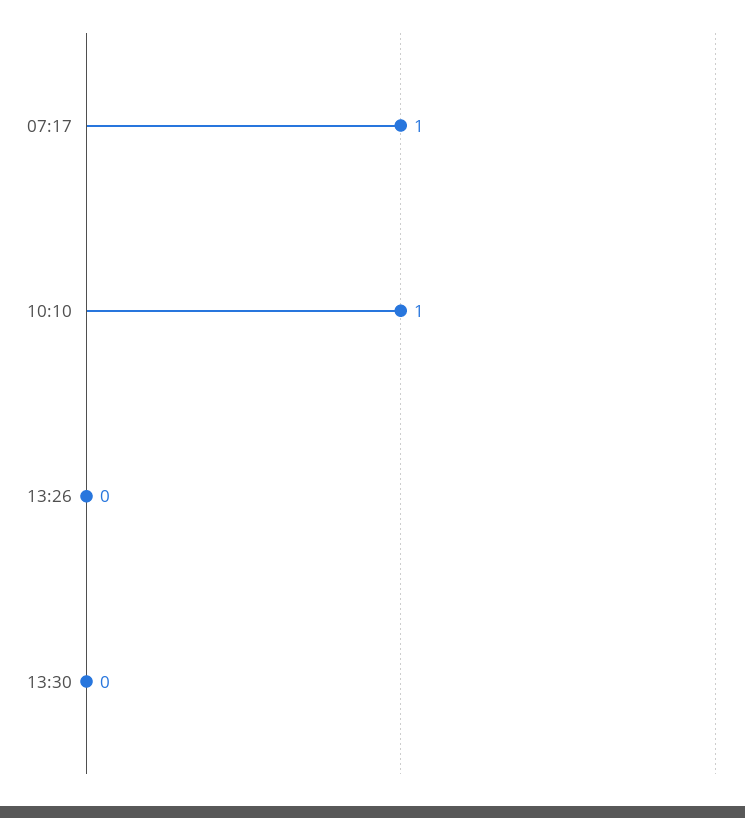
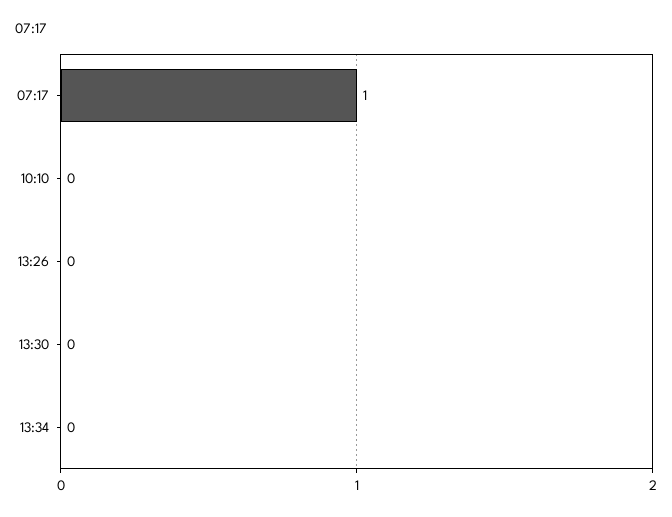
10:10: 1 -> 0
13:34: none -> 0

